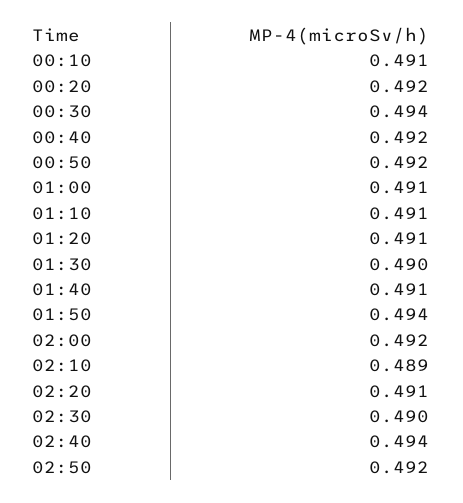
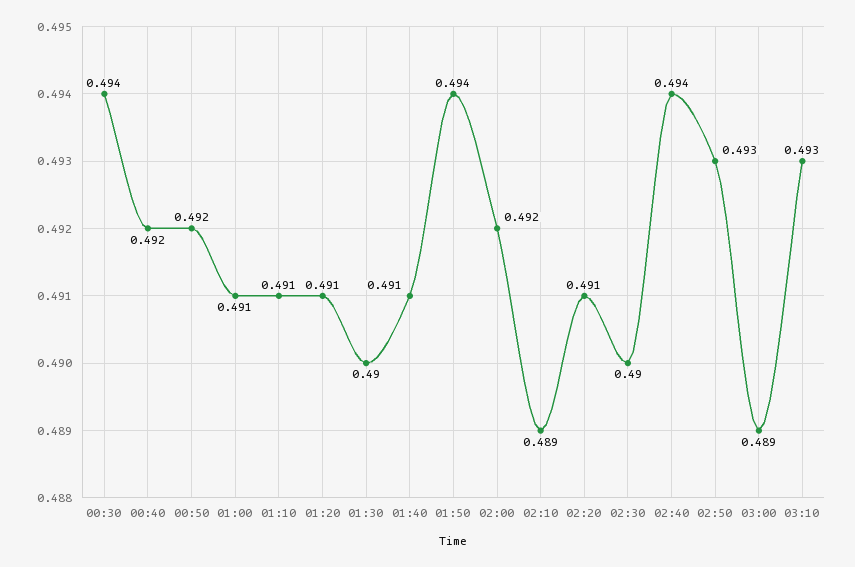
00:10: 0.491 -> none
00:20: 0.492 -> none
02:50: 0.492 -> 0.493
03:00: none -> 0.489
03:10: none -> 0.493

